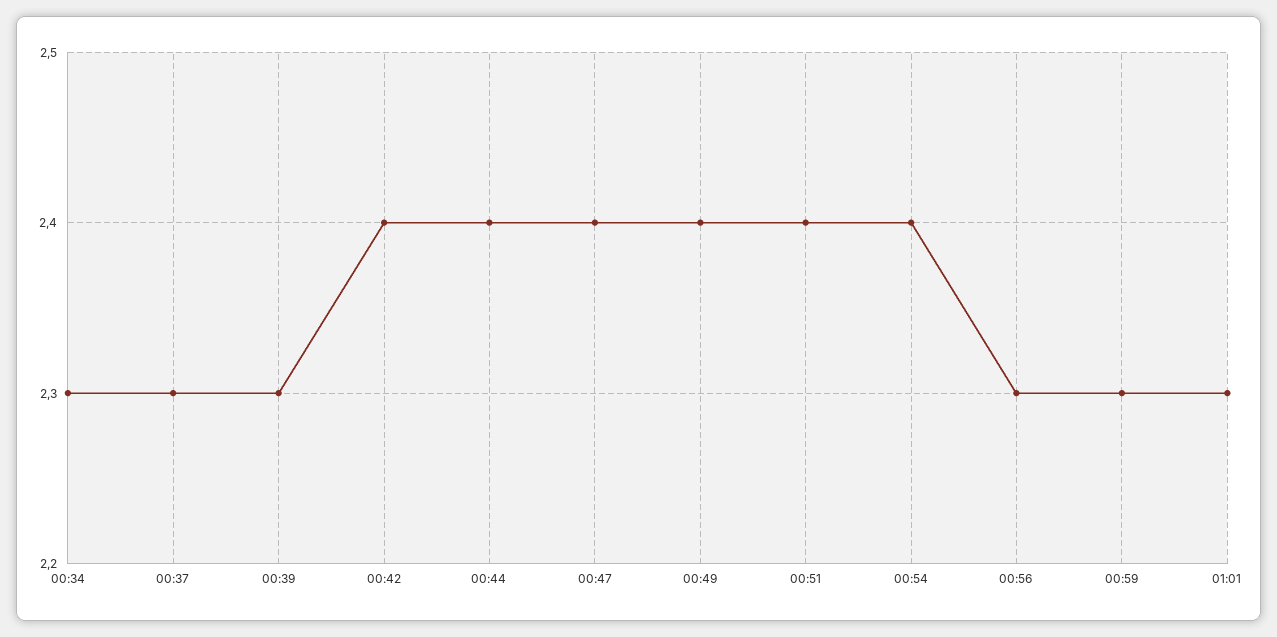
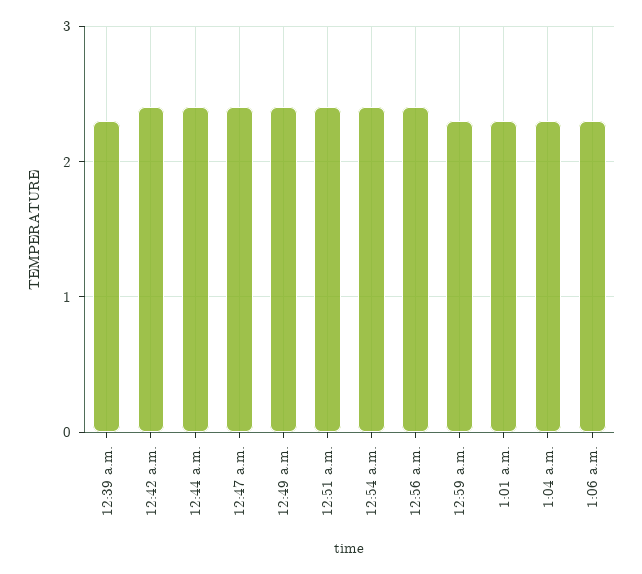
00:34: 2.3 -> none
00:37: 2.3 -> none
00:56: 2.3 -> 2.4
1:04 a.m.: none -> 2.3
1:06 a.m.: none -> 2.3

